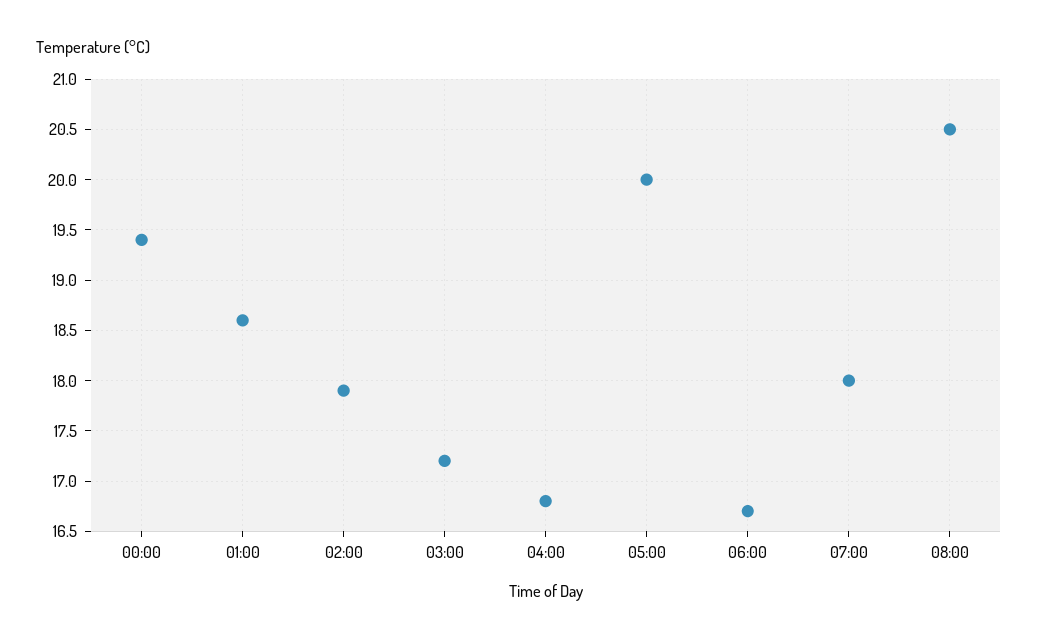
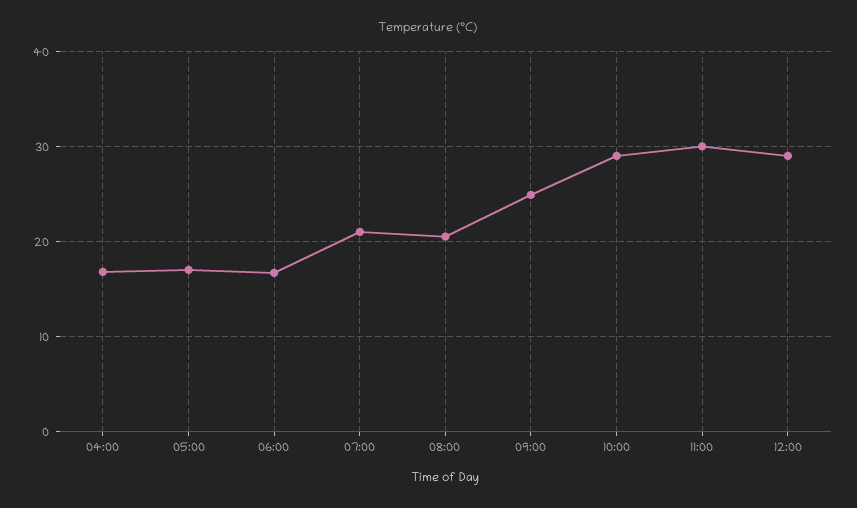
00:00: 19.4 -> none
01:00: 18.6 -> none
02:00: 17.9 -> none
03:00: 17.2 -> none
05:00: 20 -> 17
07:00: 18 -> 21
09:00: none -> 25
10:00: none -> 29
11:00: none -> 30
12:00: none -> 29

